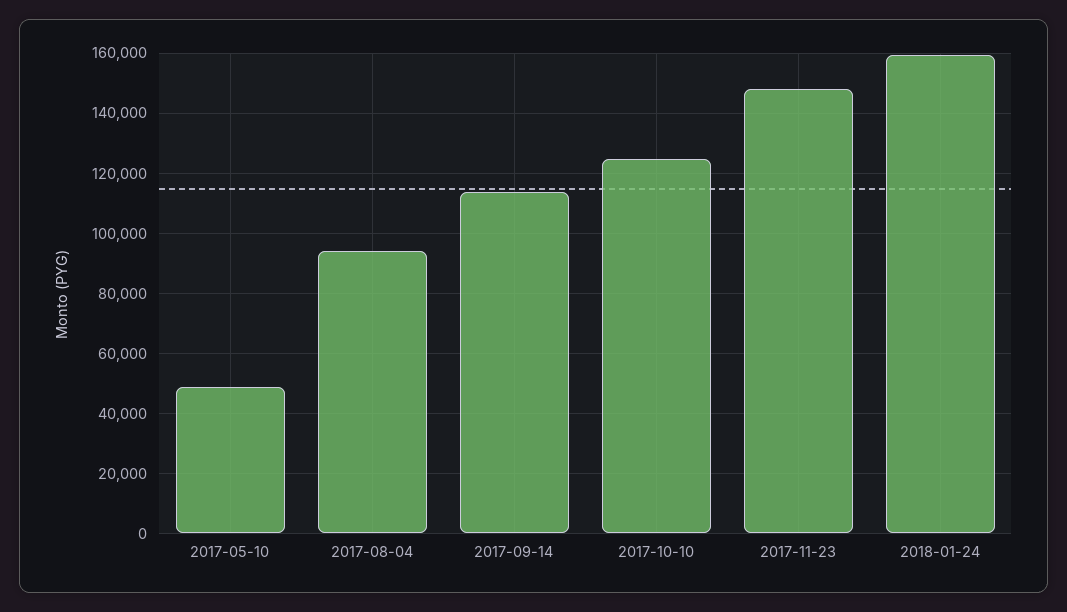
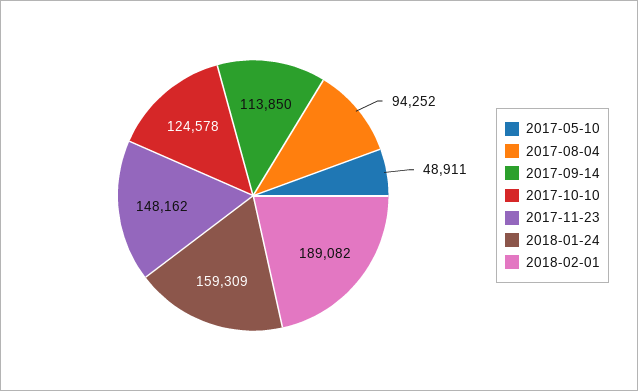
2018-02-01: none -> 189082

